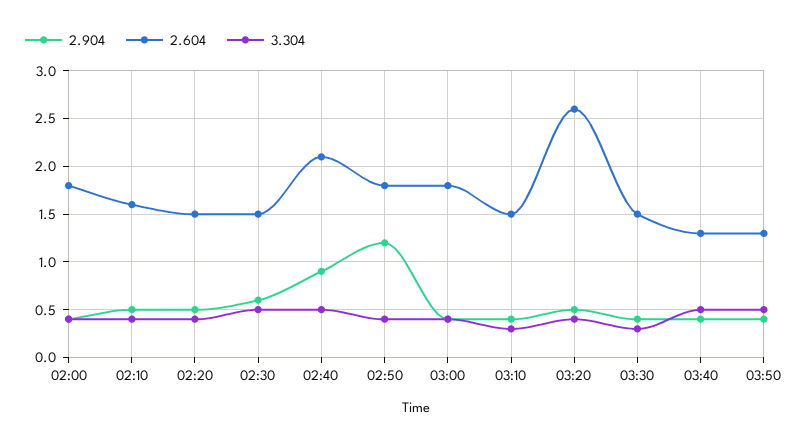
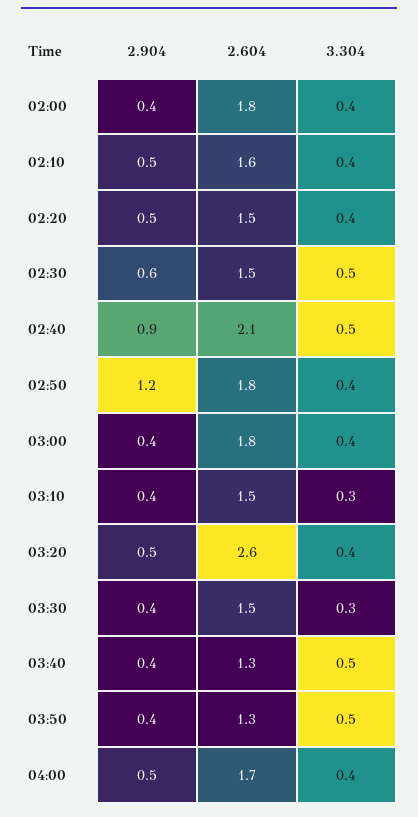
2.904, 04:00: none -> 0.5
2.604, 04:00: none -> 1.7
3.304, 04:00: none -> 0.4

